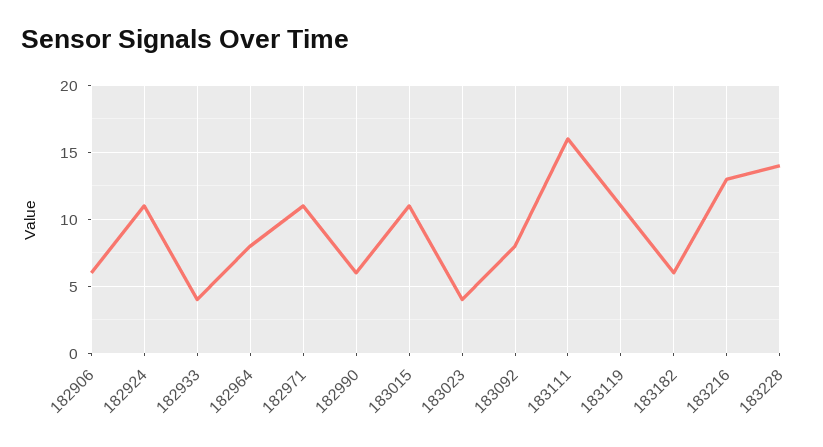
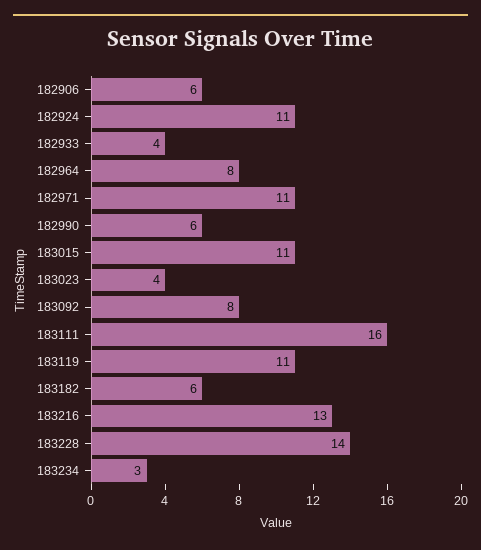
183234: none -> 3

